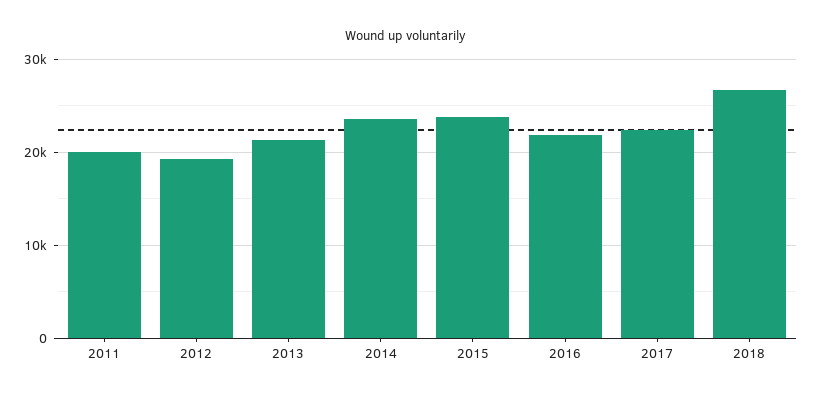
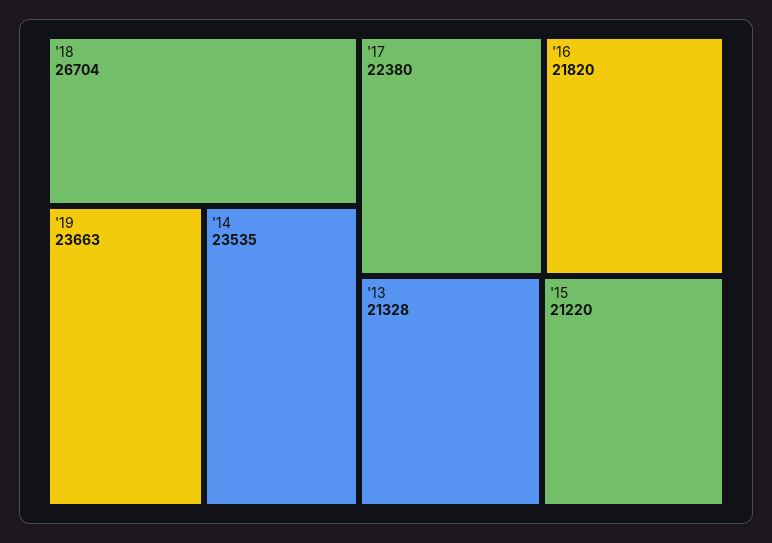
2011: 20000 -> none
2012: 19000 -> none
2015: 24000 -> 21220
'19: none -> 23663

